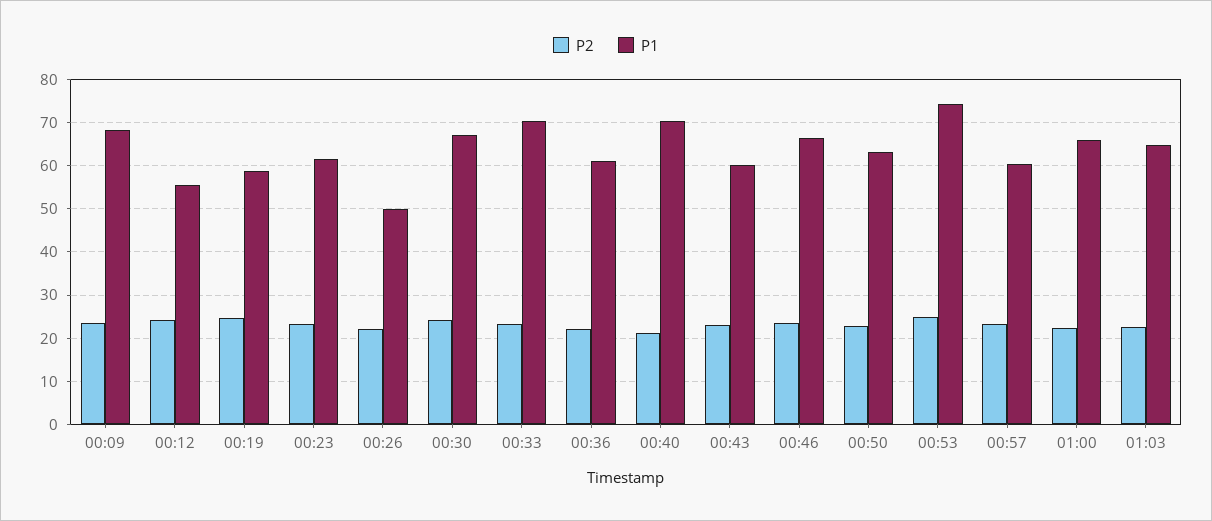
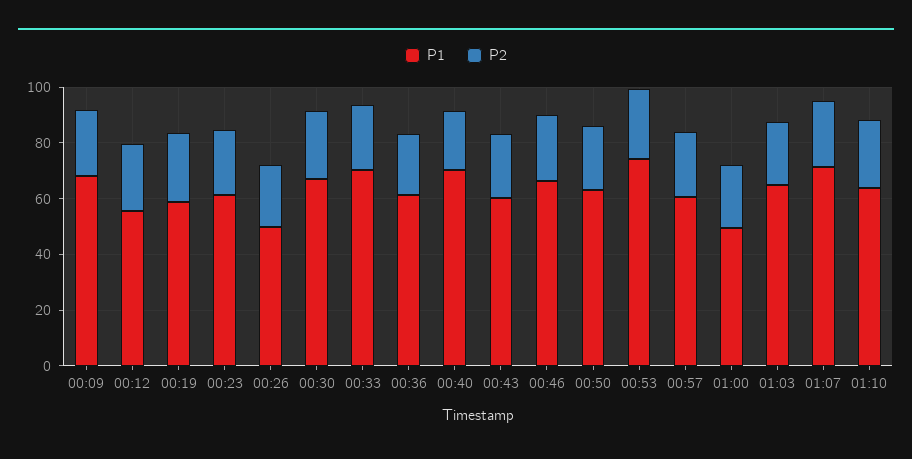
P1, 01:00: 66 -> 50
P1, 01:07: none -> 70
P2, 01:07: none -> 25
P1, 01:10: none -> 65
P2, 01:10: none -> 25

